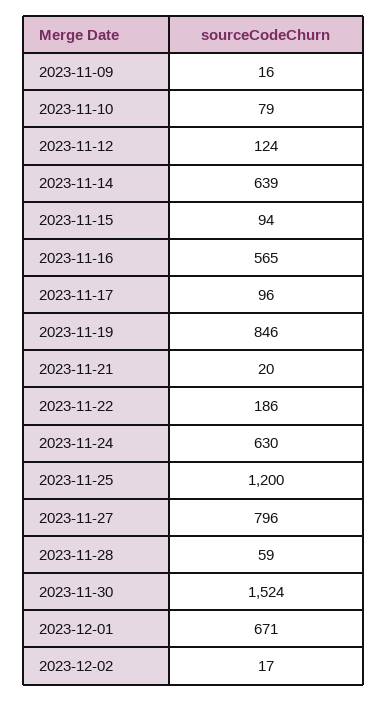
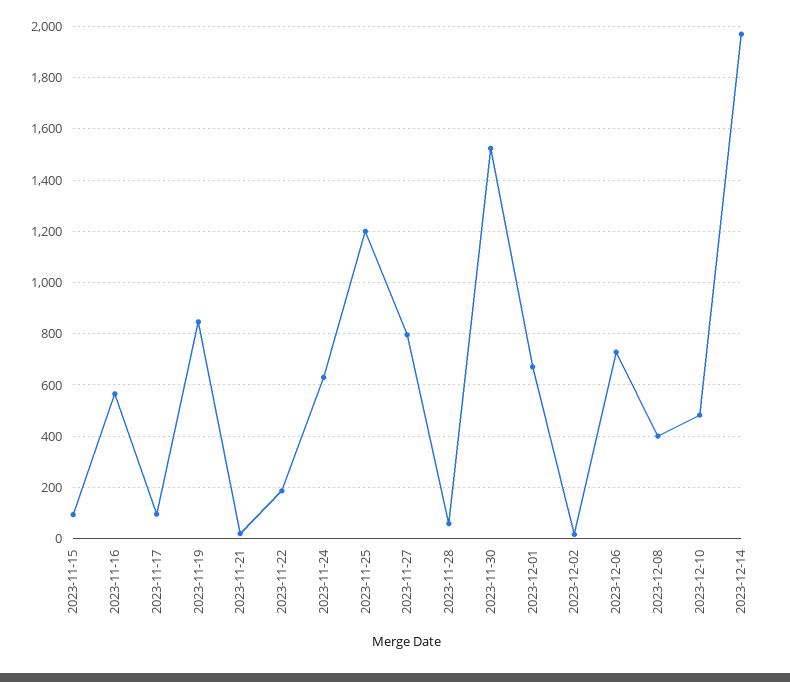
2023-11-09: 16 -> none
2023-11-10: 79 -> none
2023-11-12: 124 -> none
2023-11-14: 639 -> none
2023-12-06: none -> 725
2023-12-08: none -> 400
2023-12-10: none -> 475
2023-12-14: none -> 1975

